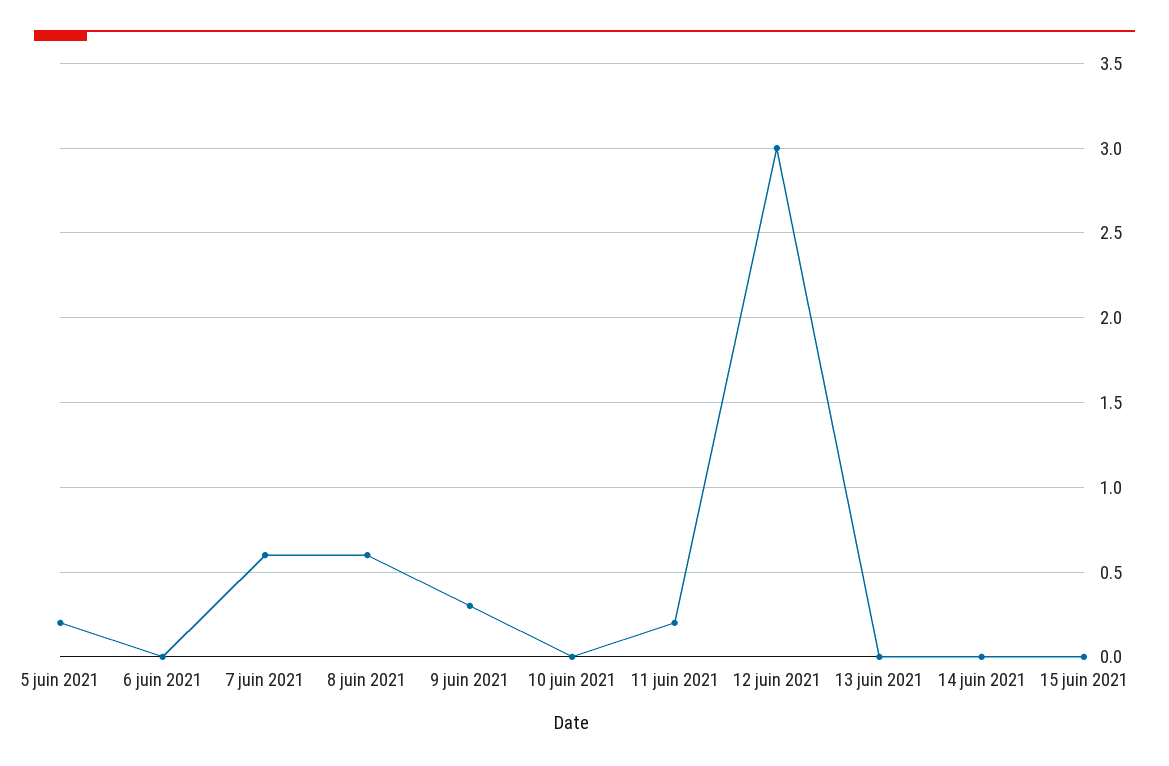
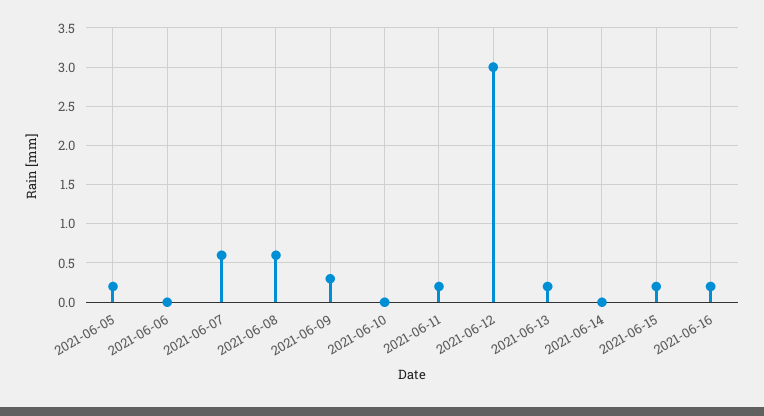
13 juin 2021: 0 -> 0.2
15 juin 2021: 0 -> 0.2
2021-06-16: none -> 0.2

